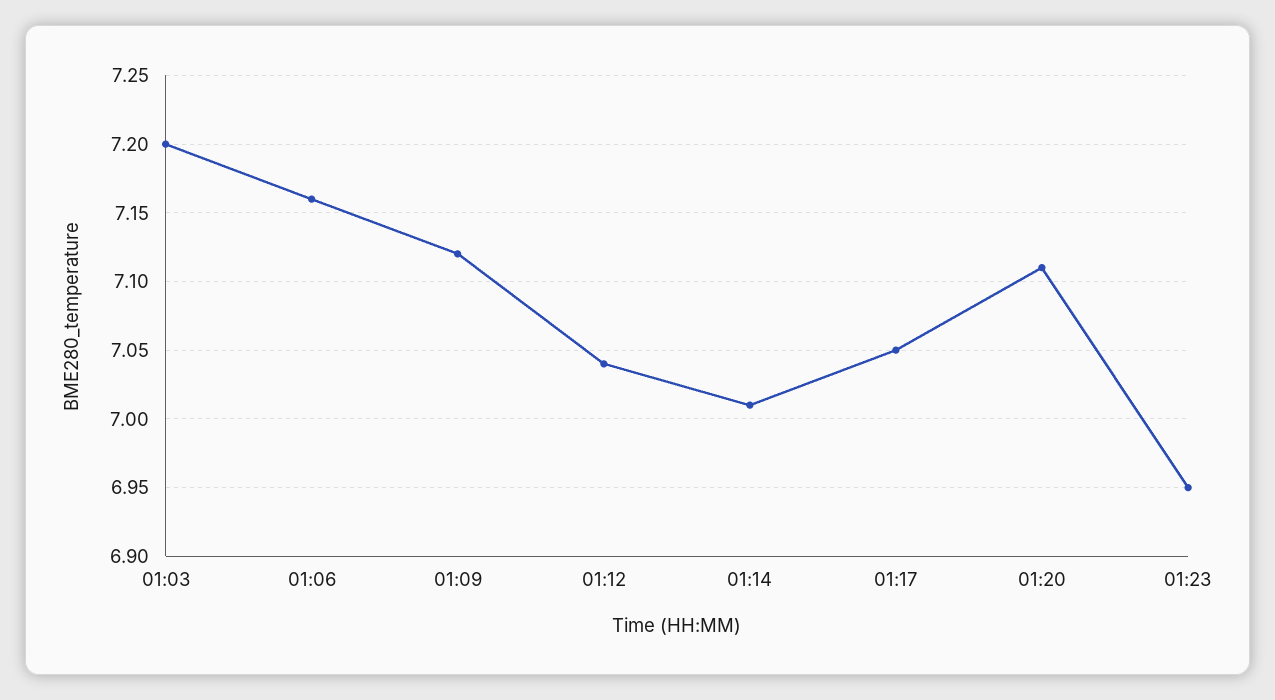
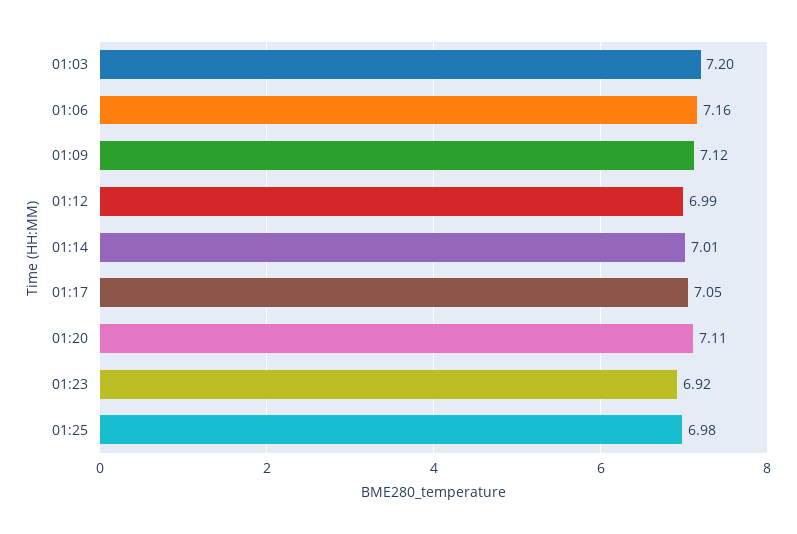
01:12: 7.04 -> 6.99
01:23: 6.95 -> 6.92
01:25: none -> 6.98

